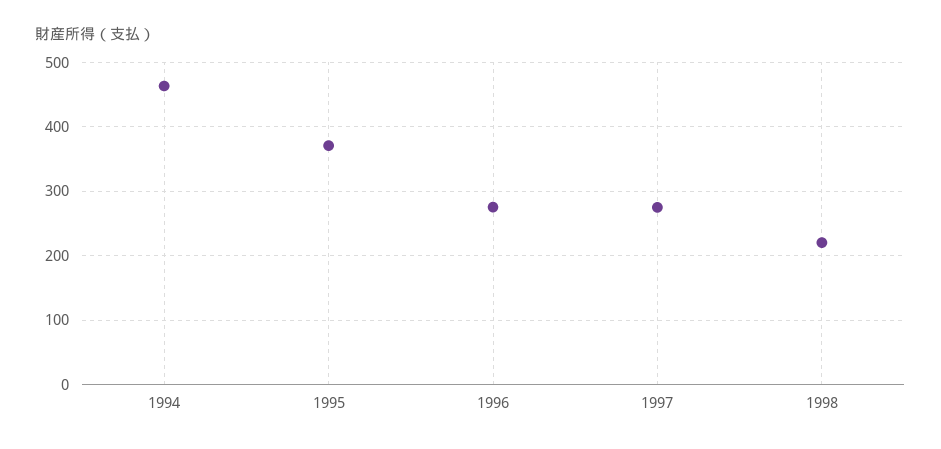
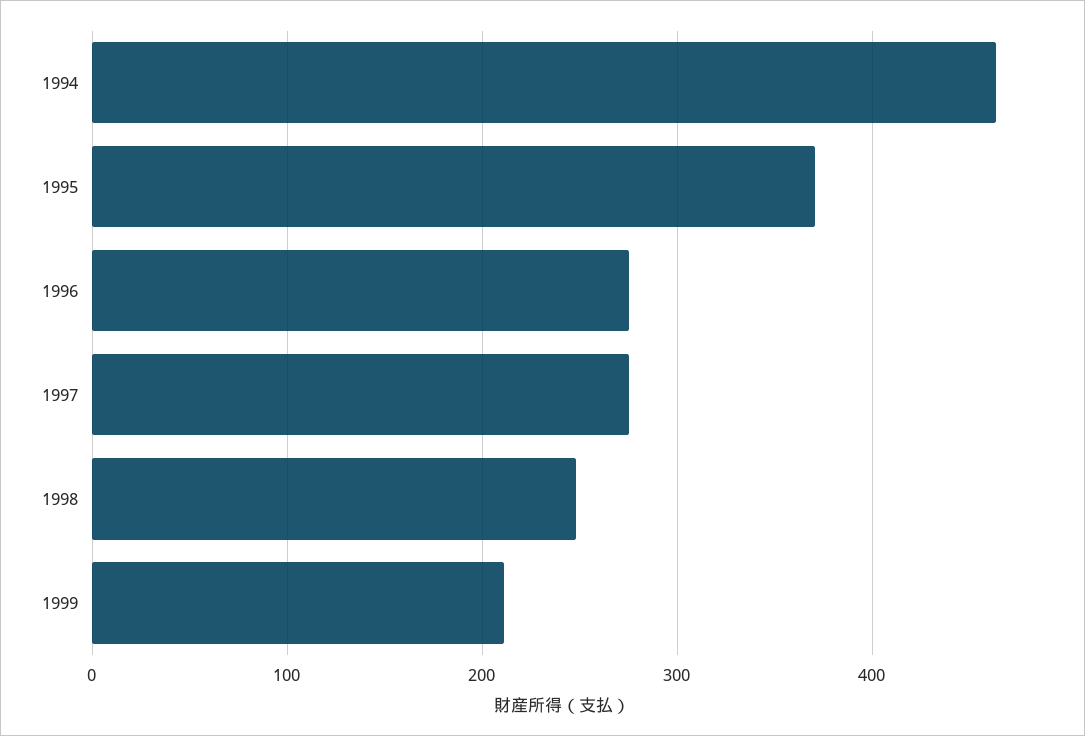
1998: 220 -> 250
1999: none -> 210

